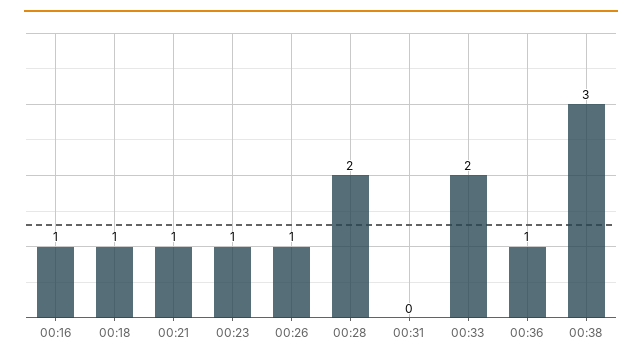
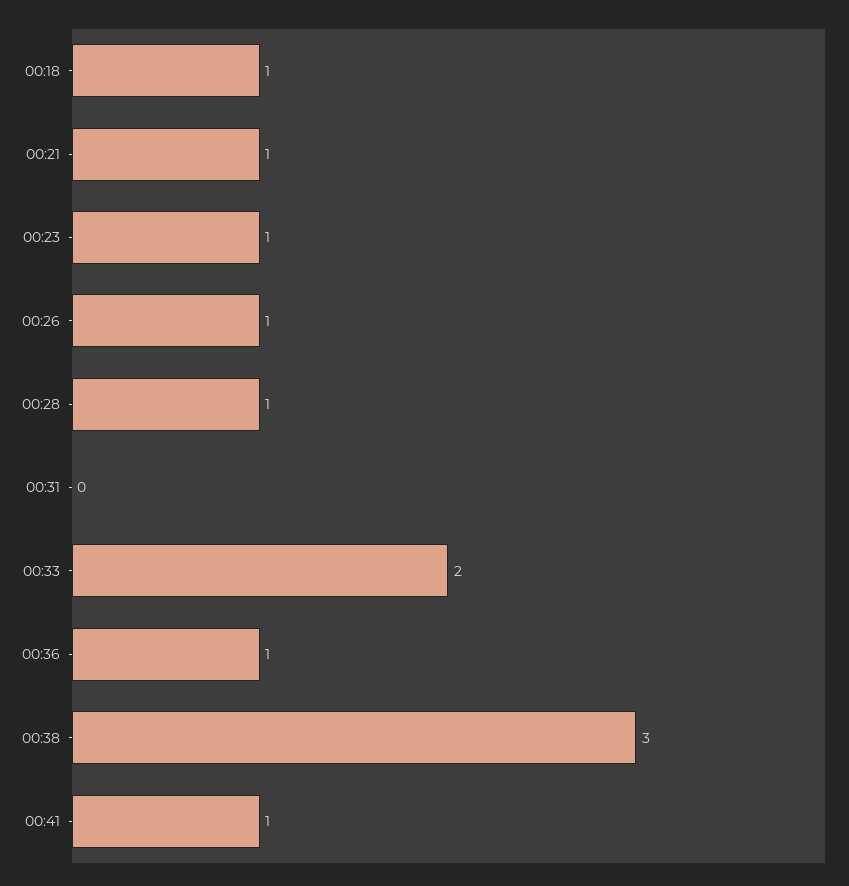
00:16: 1 -> none
00:28: 2 -> 1
00:41: none -> 1

